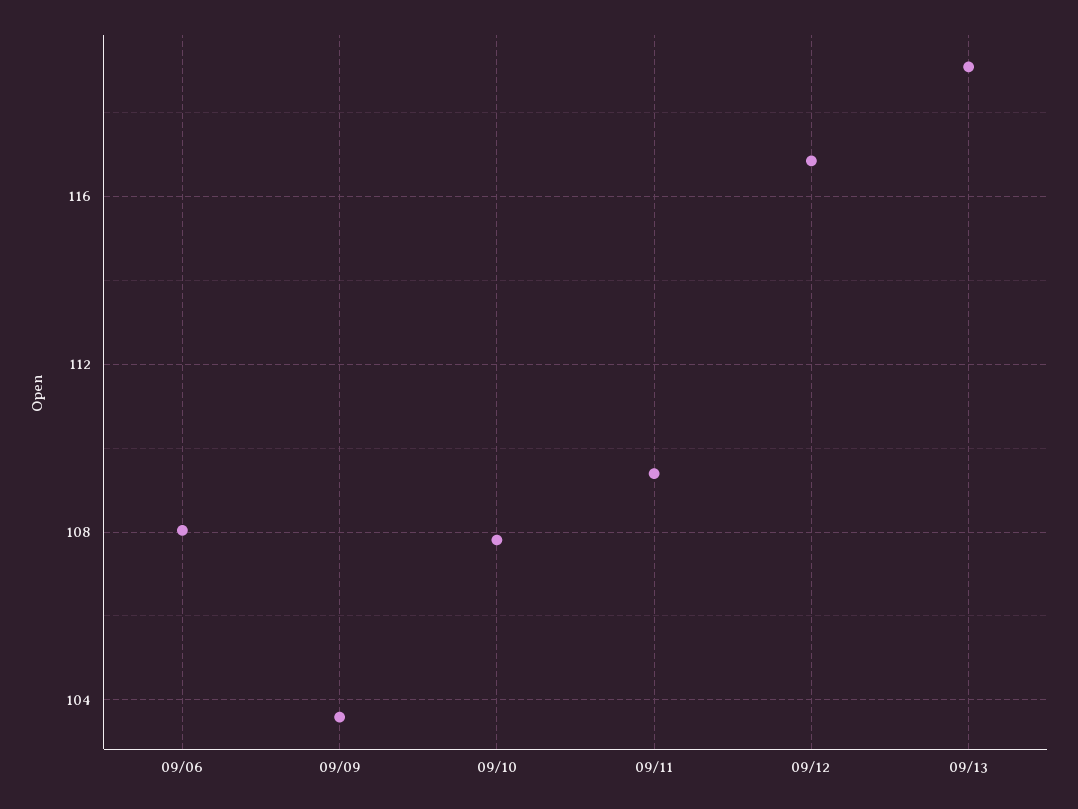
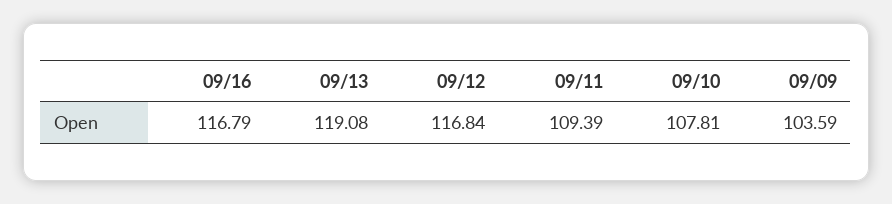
09/06: 108 -> none
09/16: none -> 116.79

